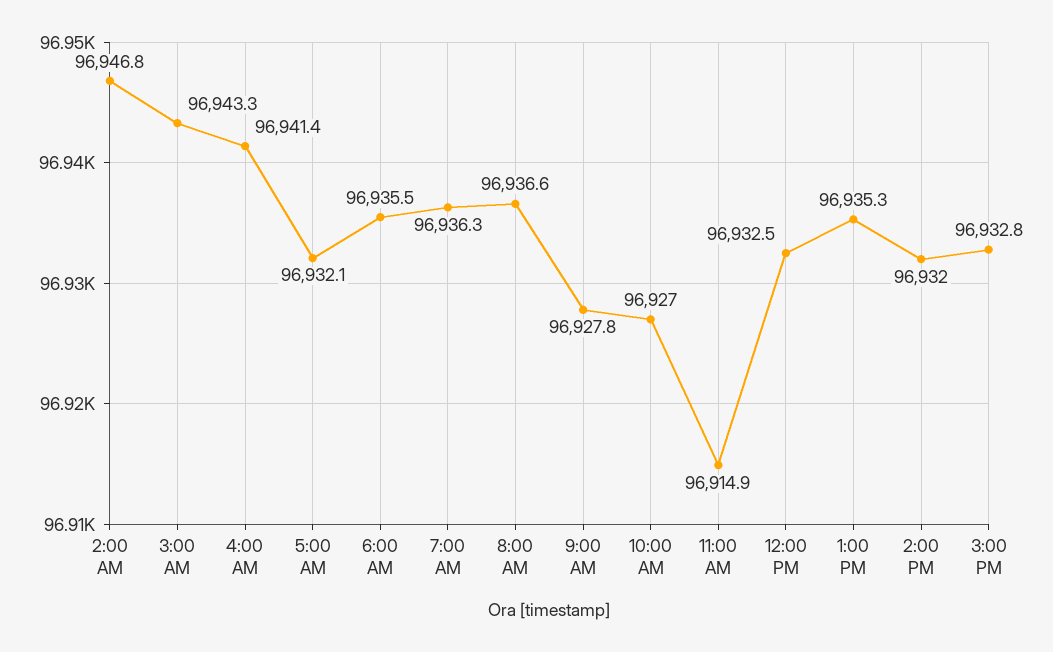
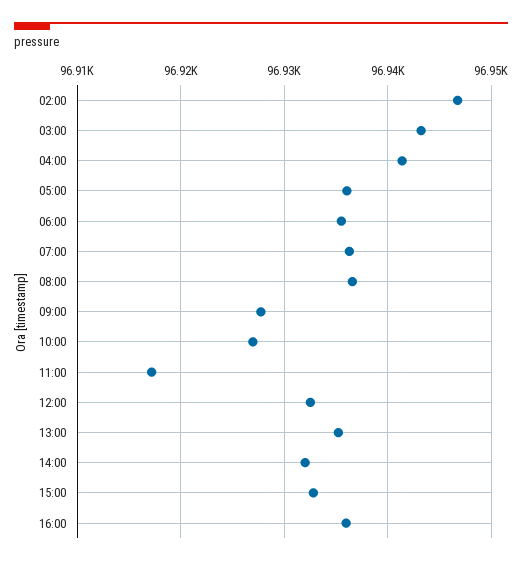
5:00 AM: 96932.1 -> 96936
11:00 AM: 96914.9 -> 96917
16:00: none -> 96936

